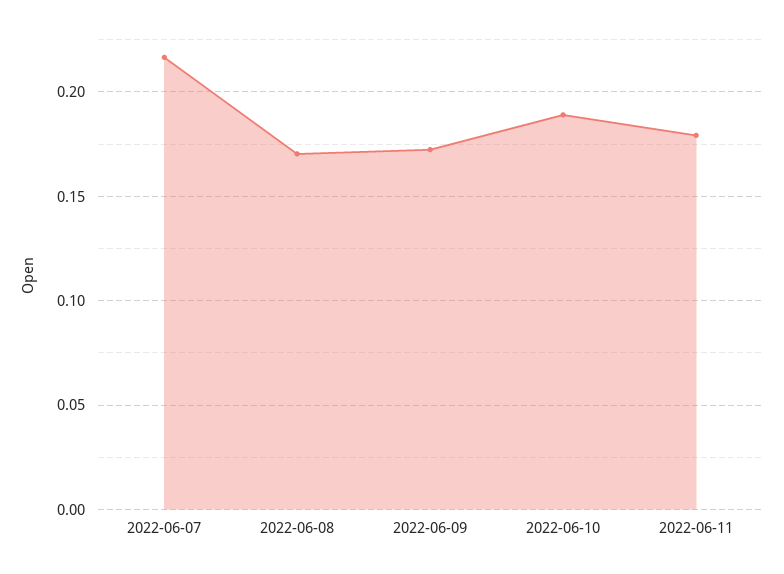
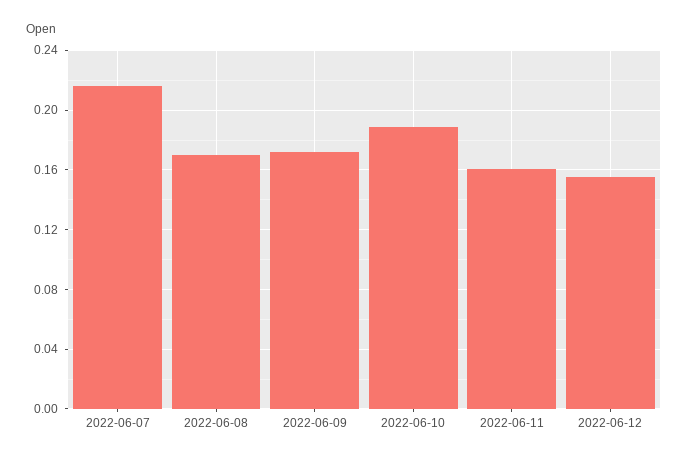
2022-06-11: 0.18 -> 0.16
2022-06-12: none -> 0.155

